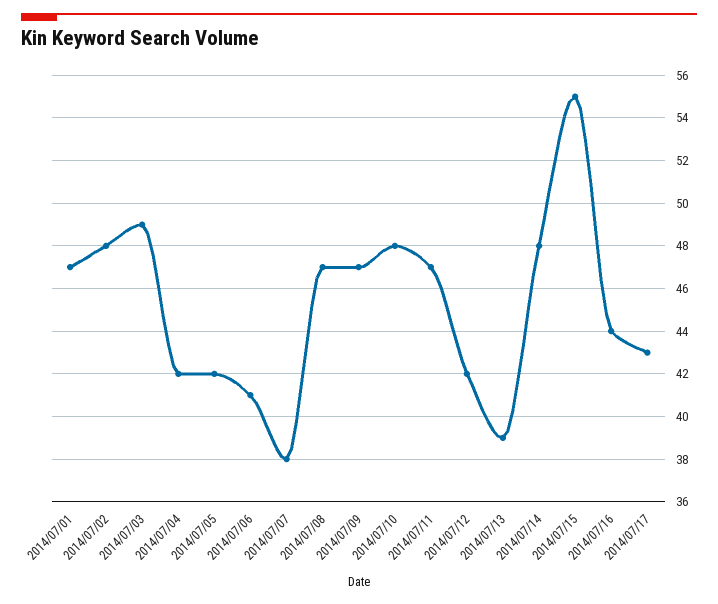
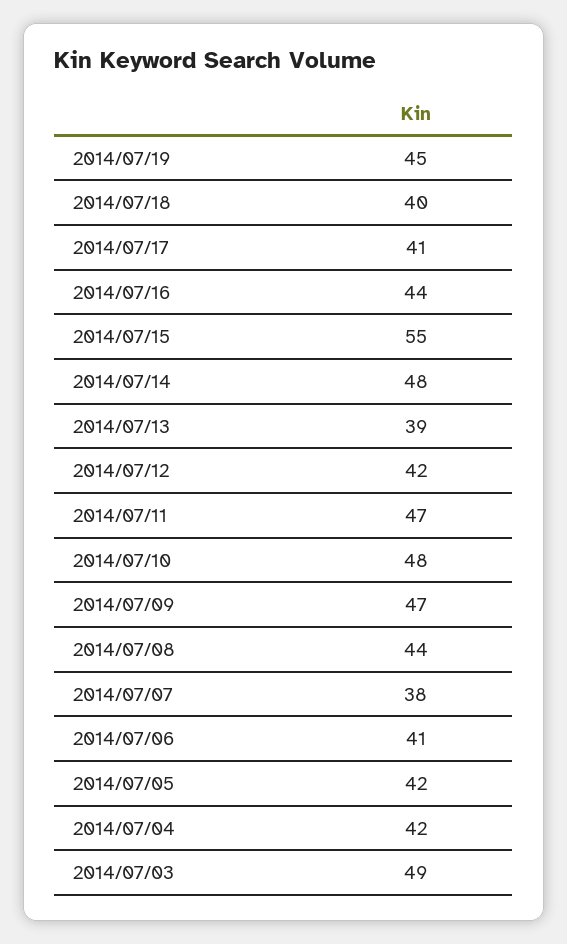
2014/07/01: 47 -> none
2014/07/02: 48 -> none
2014/07/08: 47 -> 44
2014/07/17: 43 -> 41
2014/07/19: none -> 45
2014/07/18: none -> 40

